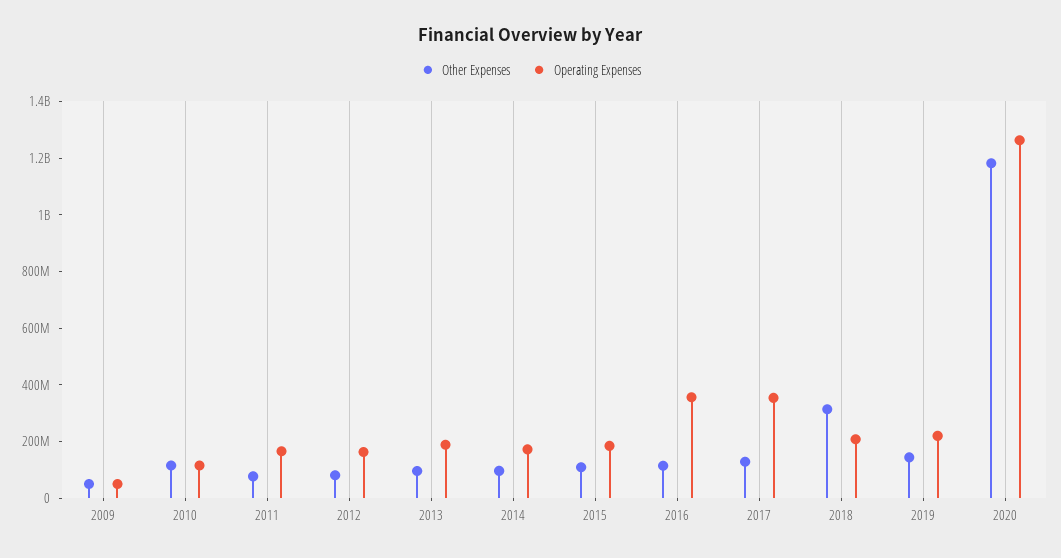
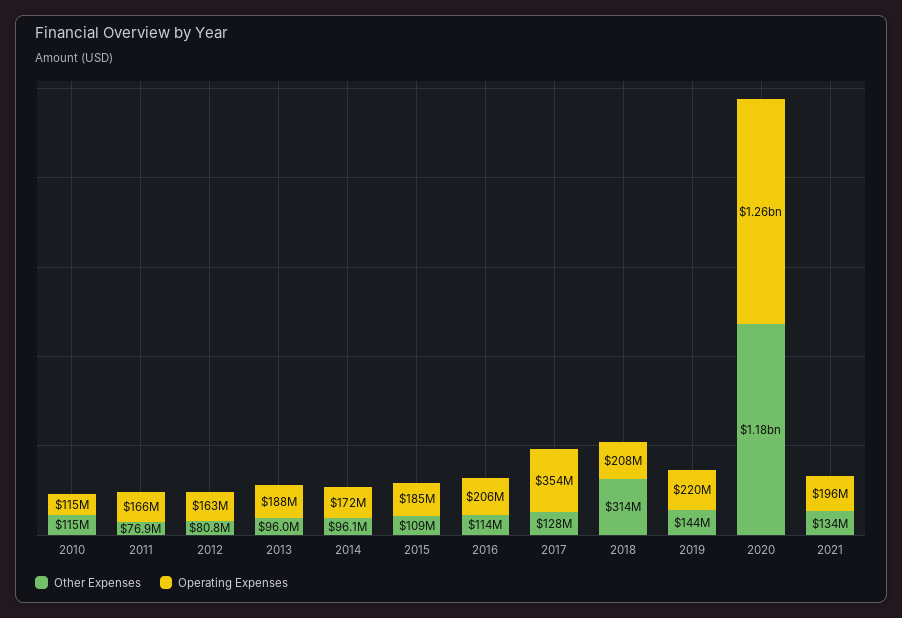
Other Expenses, 2009: 50000000 -> none
Operating Expenses, 2009: 50000000 -> none
Operating Expenses, 2016: 350000000 -> 206000000
Other Expenses, 2021: none -> 134000000
Operating Expenses, 2021: none -> 196000000

